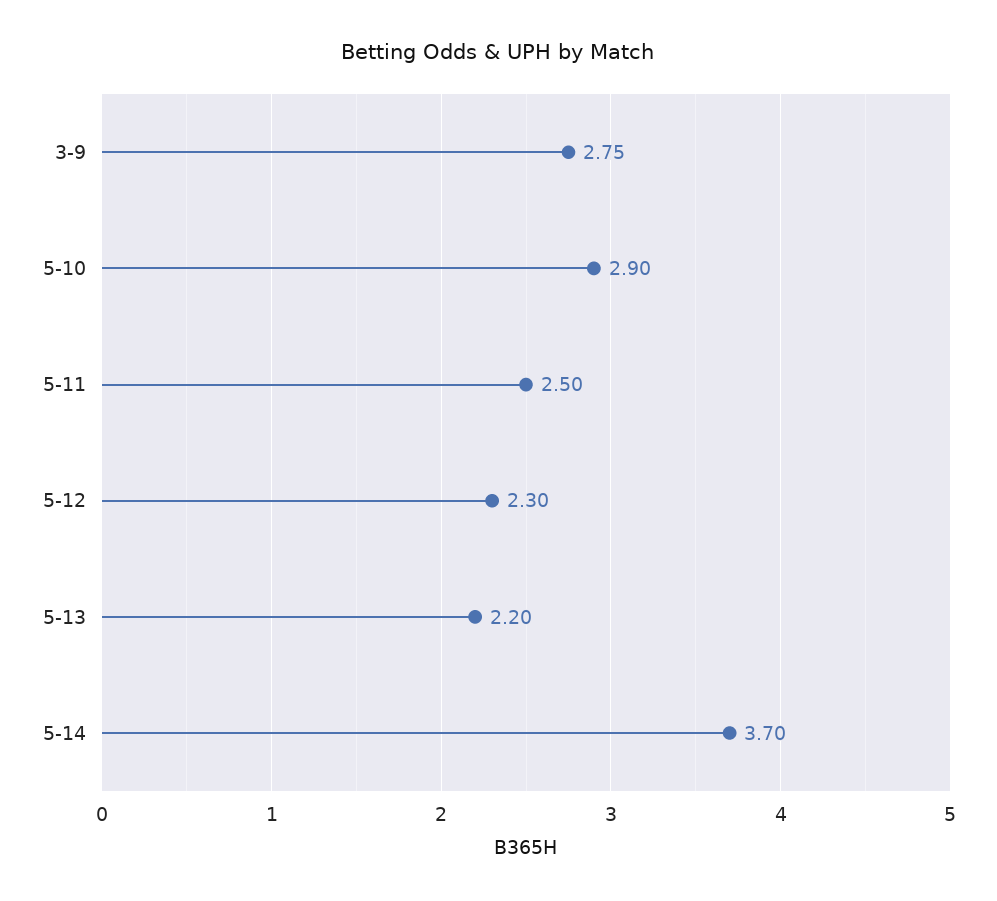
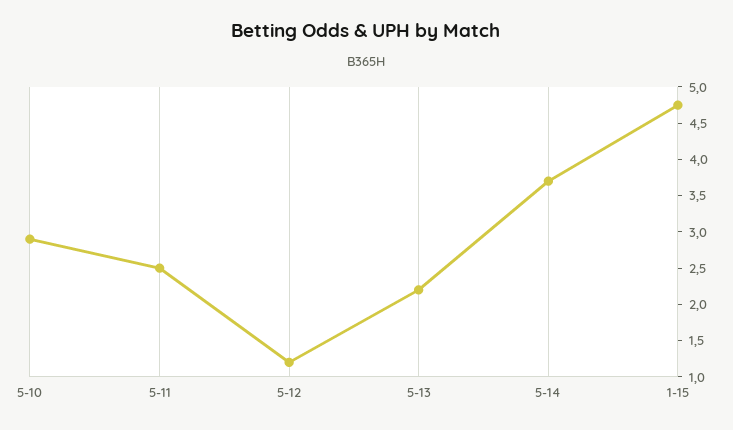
3-9: 2.75 -> none
5-12: 2.3 -> 1.25
1-15: none -> 4.75

